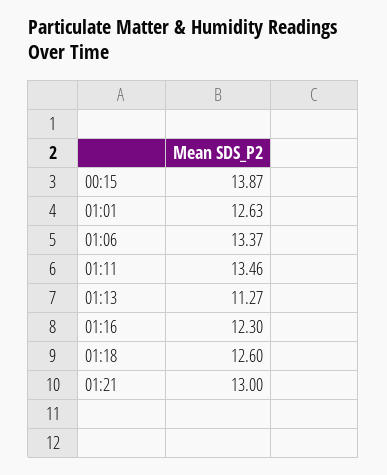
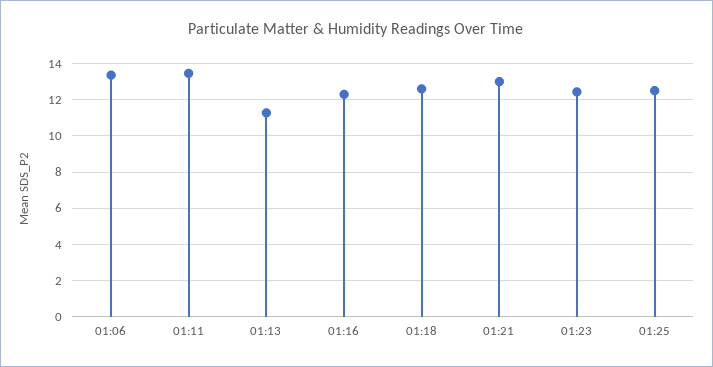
00:15: 13.87 -> none
01:01: 12.63 -> none
01:23: none -> 12.5
01:25: none -> 12.5

